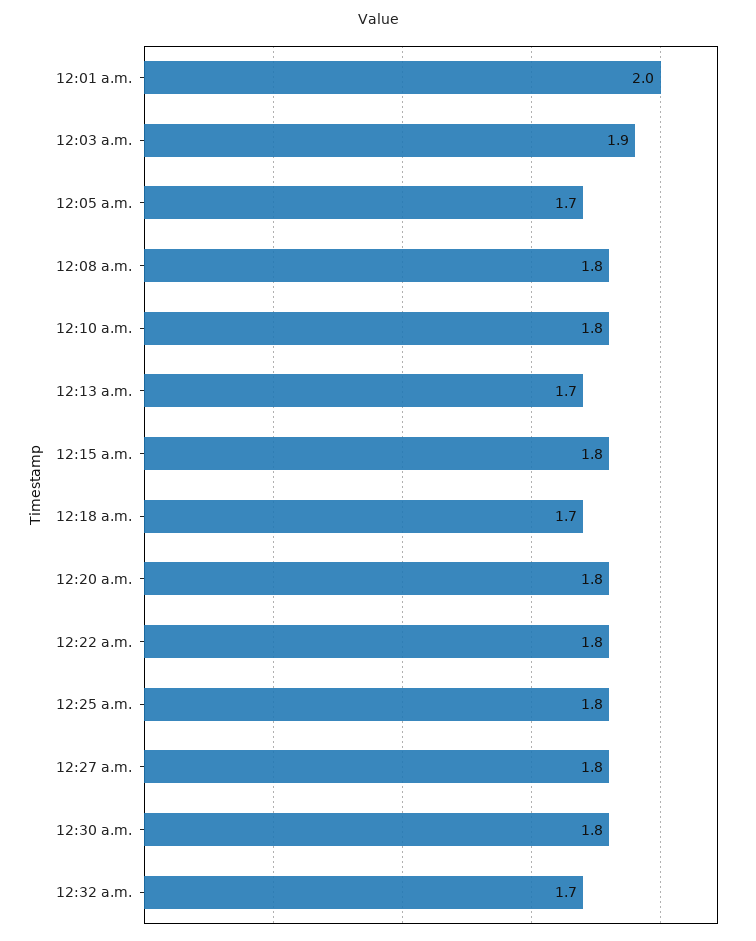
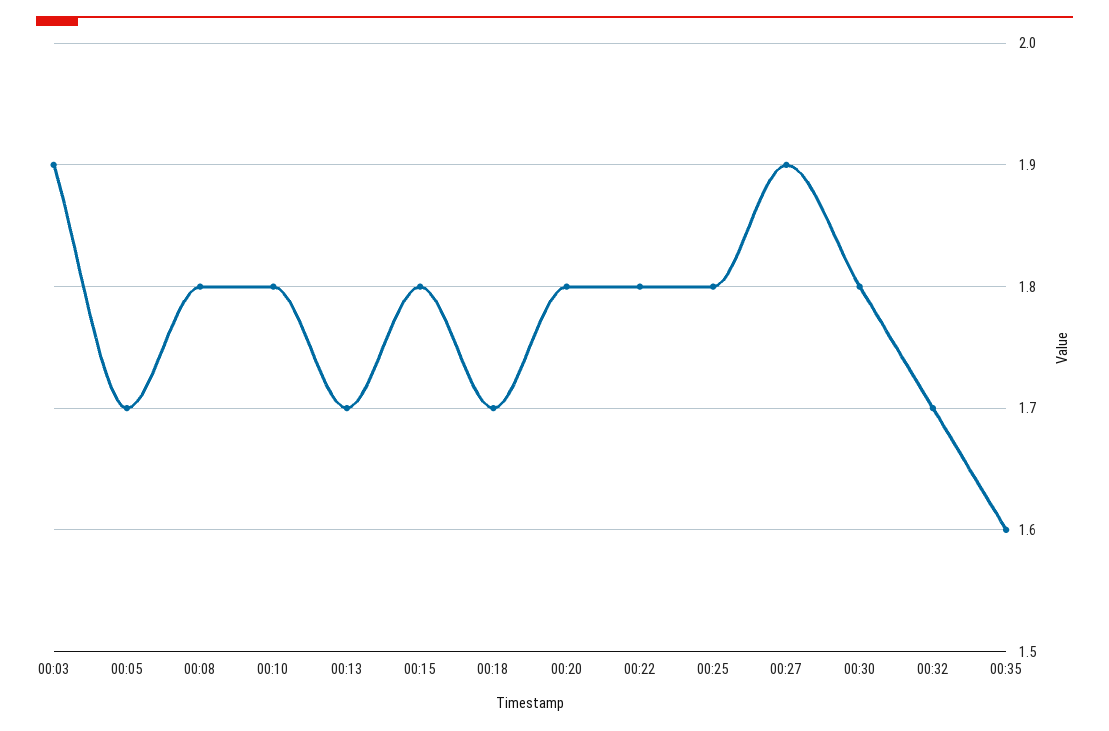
12:01 a.m.: 2 -> none
12:27 a.m.: 1.8 -> 1.9
00:35: none -> 1.6

